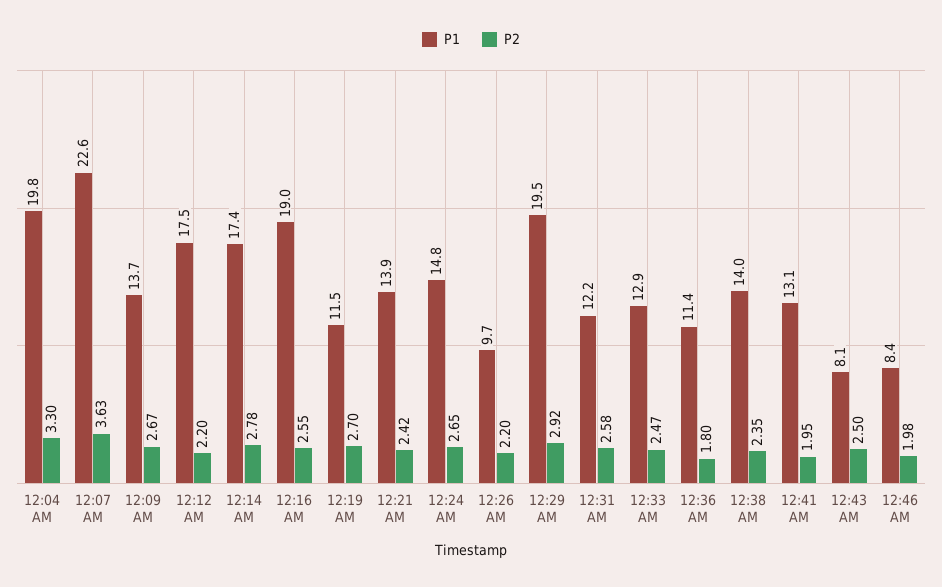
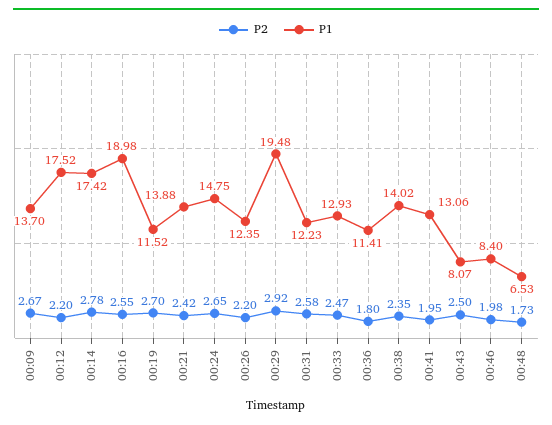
P1, 12:04 AM: 19.8 -> none
P2, 12:04 AM: 3.3 -> none
P1, 12:07 AM: 22.6 -> none
P2, 12:07 AM: 3.63 -> none
P1, 12:26 AM: 9.7 -> 12.35
P2, 00:48: none -> 1.73
P1, 00:48: none -> 6.53

